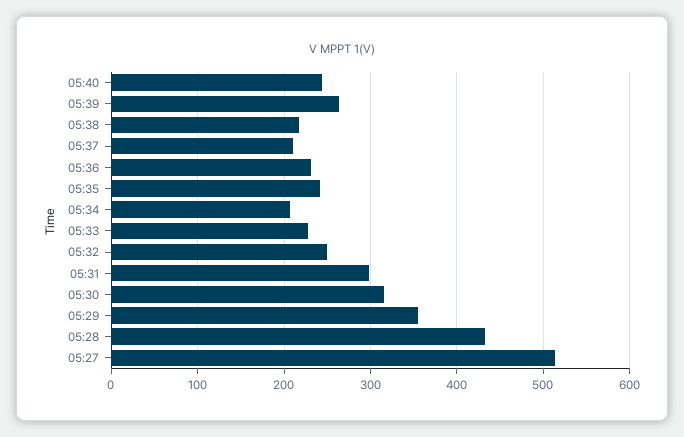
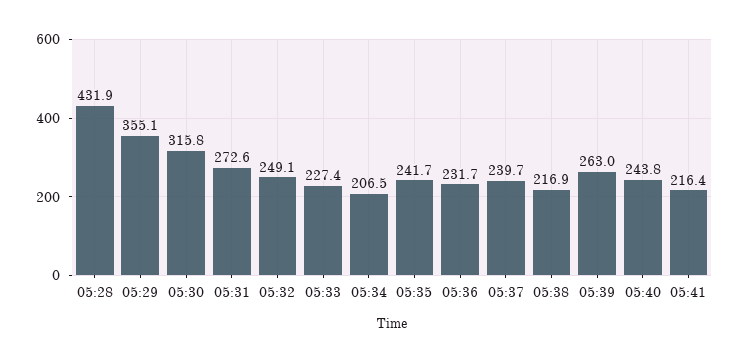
05:37: 210 -> 239.7
05:31: 300 -> 272.6
05:27: 510 -> none
05:41: none -> 216.4

